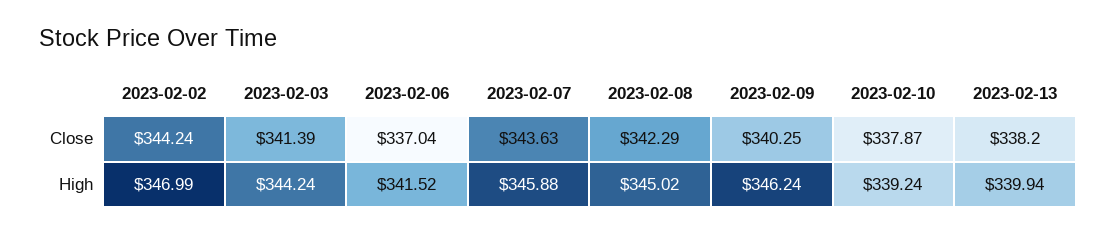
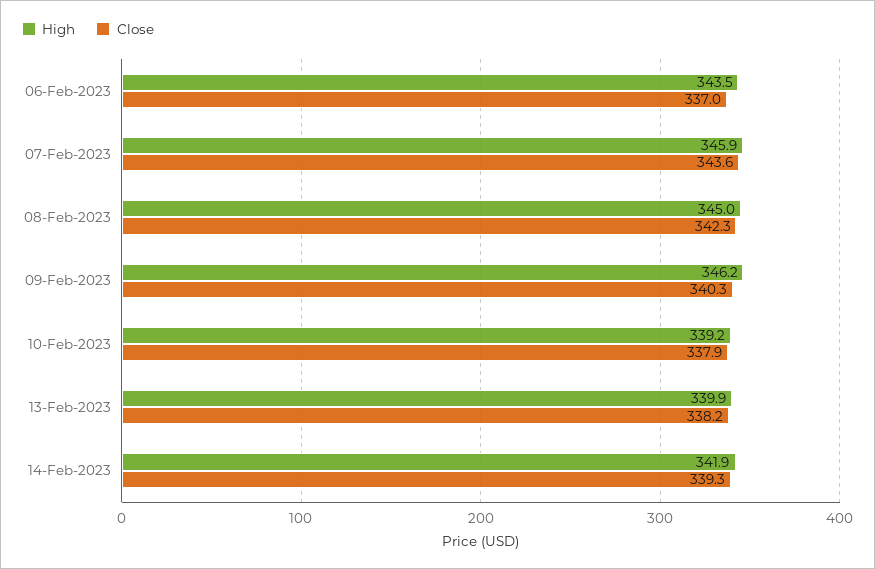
Close, 2023-02-02: 344.24 -> none
Close, 2023-02-03: 341.39 -> none
High, 2023-02-02: 346.99 -> none
High, 2023-02-03: 344.24 -> none
High, 2023-02-06: 341.52 -> 343.5
High, 14-Feb-2023: none -> 341.9
Close, 14-Feb-2023: none -> 339.3

